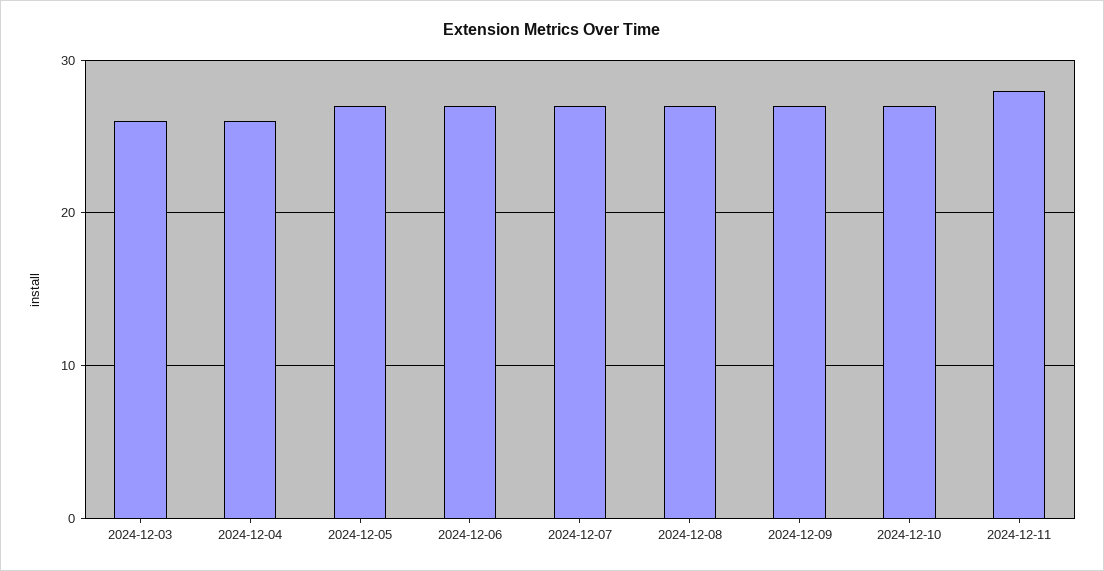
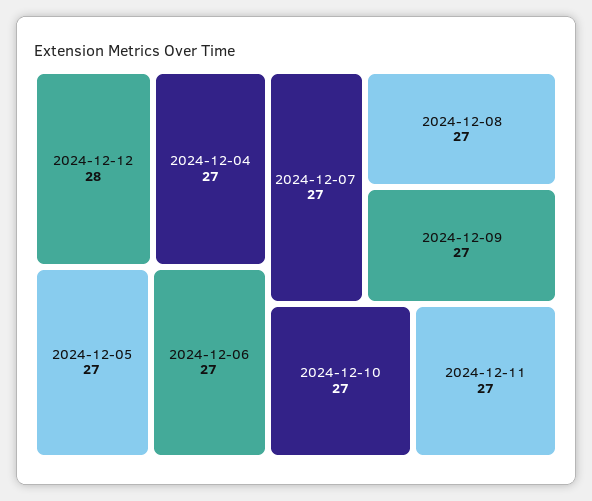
2024-12-03: 26 -> none
2024-12-04: 26 -> 27
2024-12-11: 28 -> 27
2024-12-12: none -> 28

